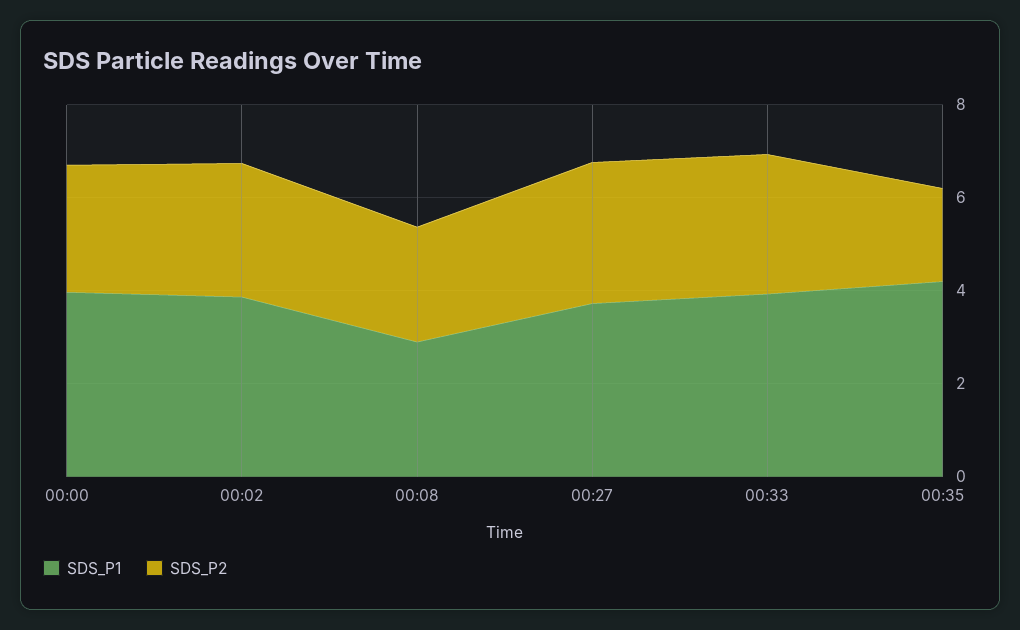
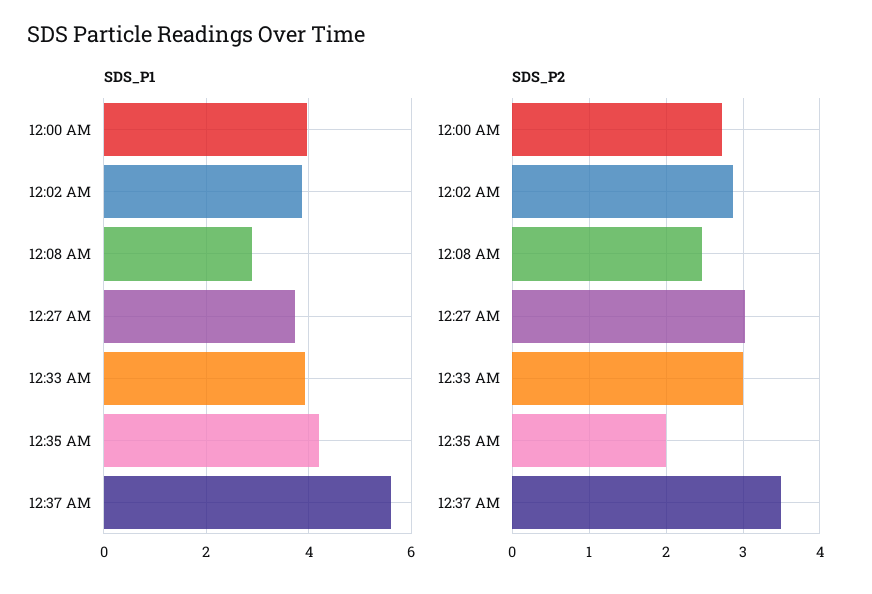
SDS_P1, 12:37 AM: none -> 5.6
SDS_P2, 12:37 AM: none -> 3.5

